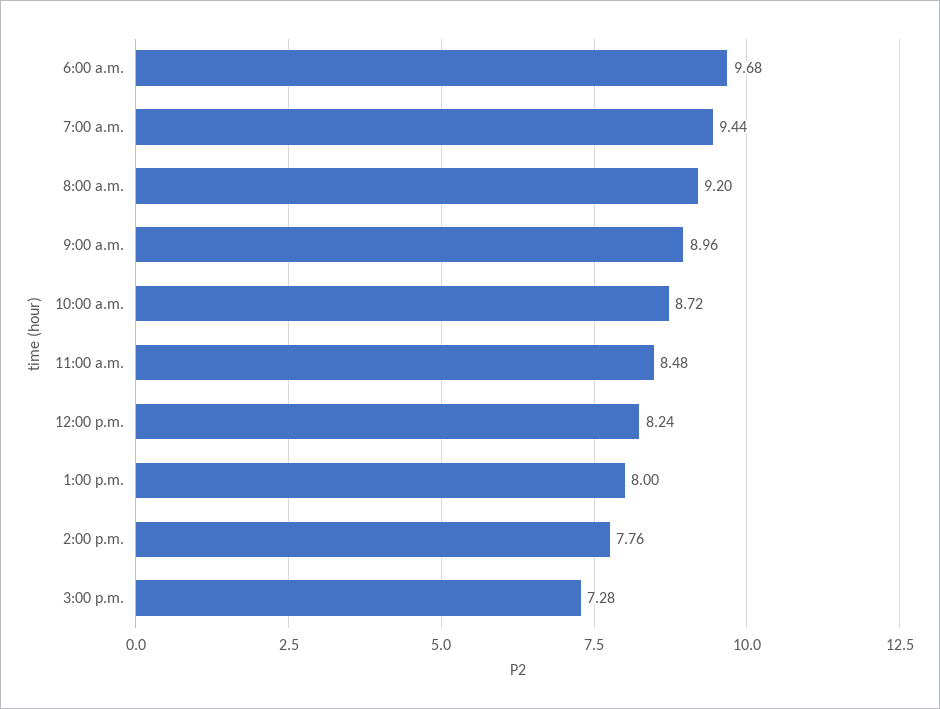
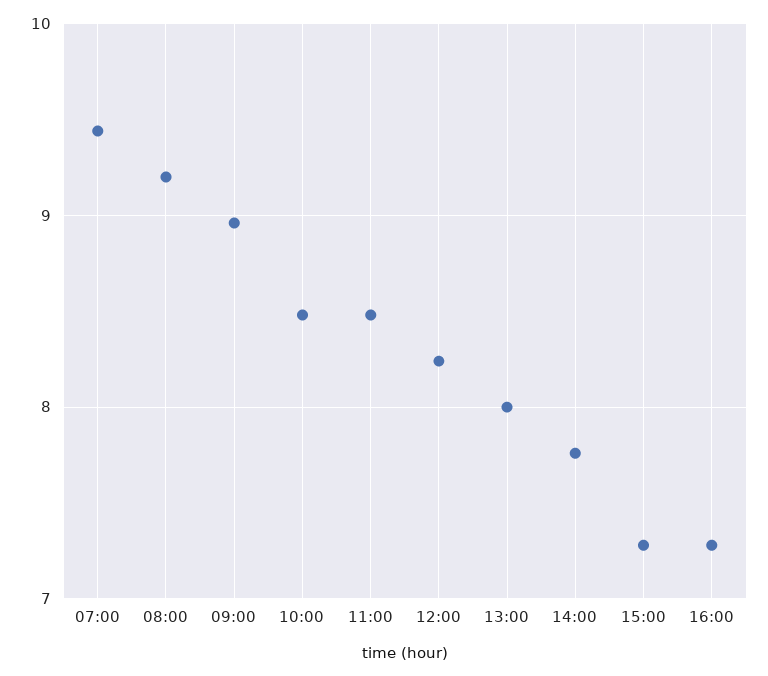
6:00 a.m.: 9.68 -> none
10:00 a.m.: 8.72 -> 8.5
16:00: none -> 7.3

